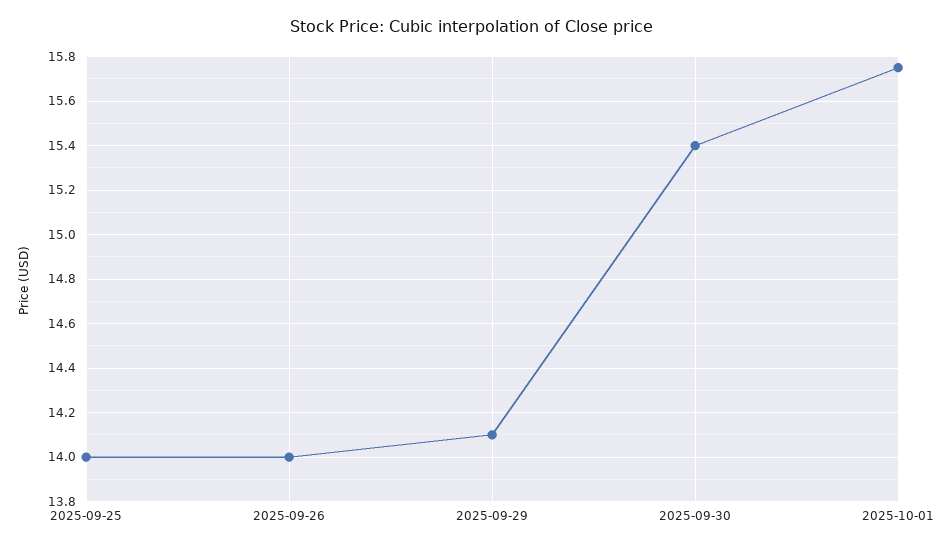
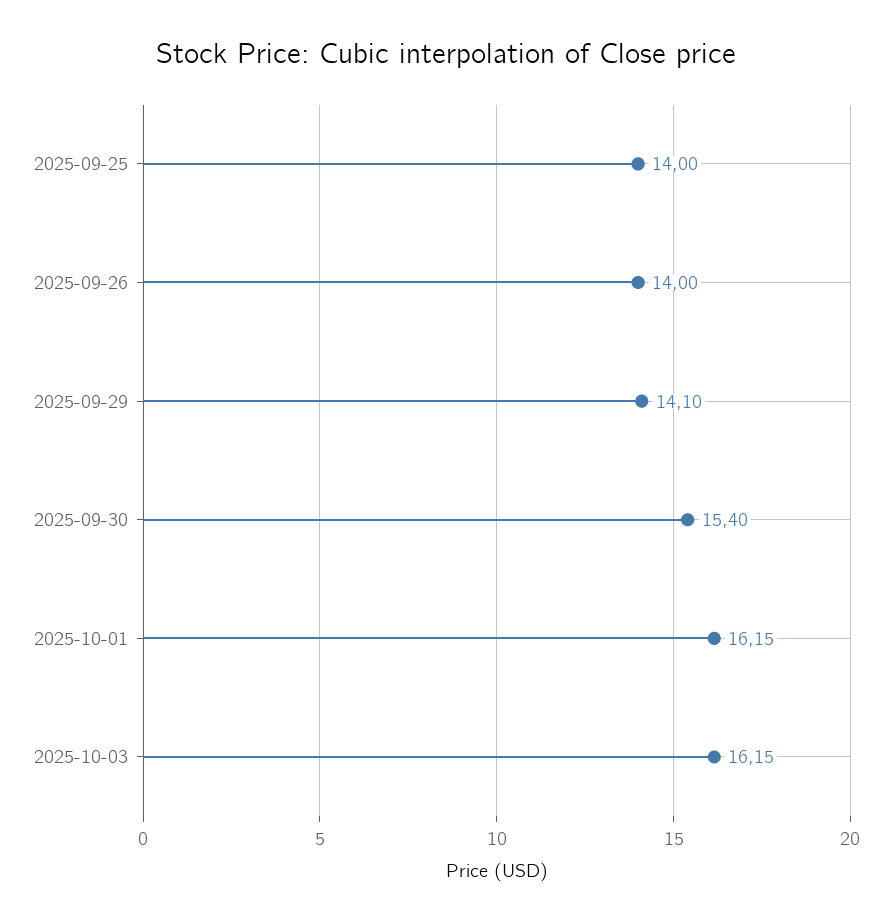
2025-10-01: 15.75 -> 16.15
2025-10-03: none -> 16.15

